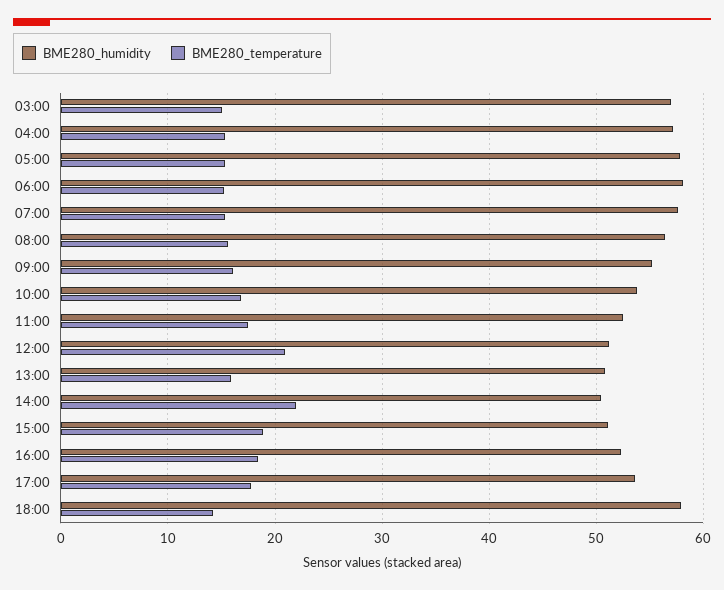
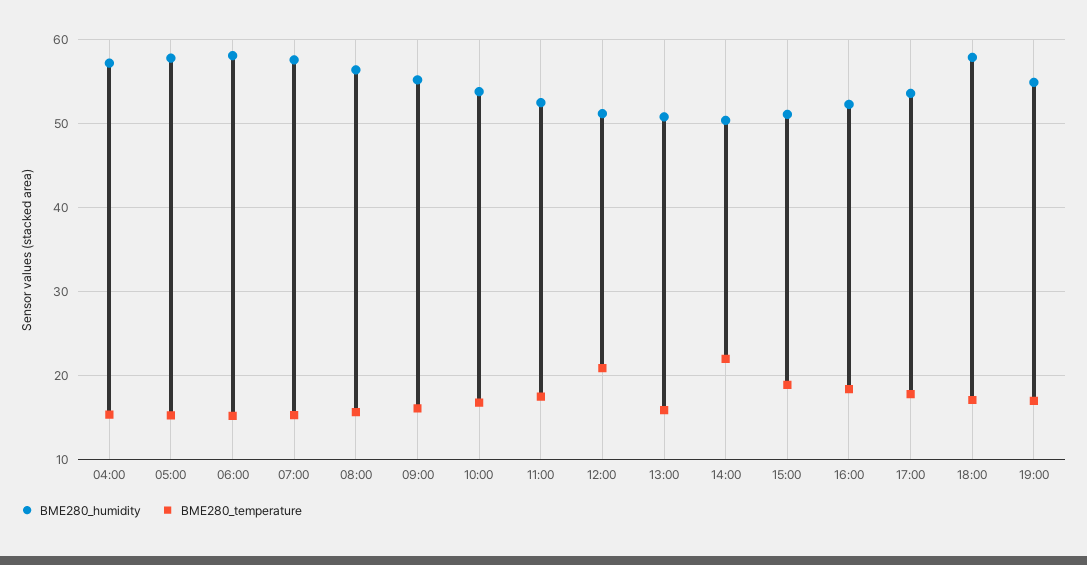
BME280_humidity, 03:00: 57 -> none
BME280_temperature, 03:00: 15 -> none
BME280_temperature, 18:00: 14 -> 17
BME280_humidity, 19:00: none -> 55
BME280_temperature, 19:00: none -> 17

